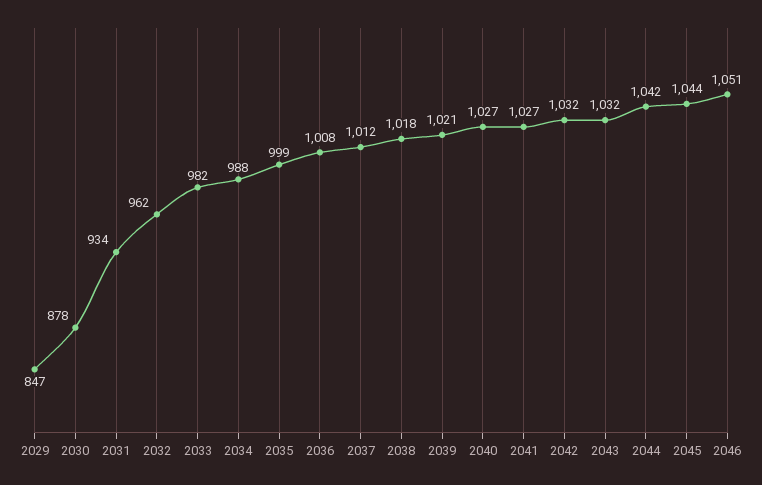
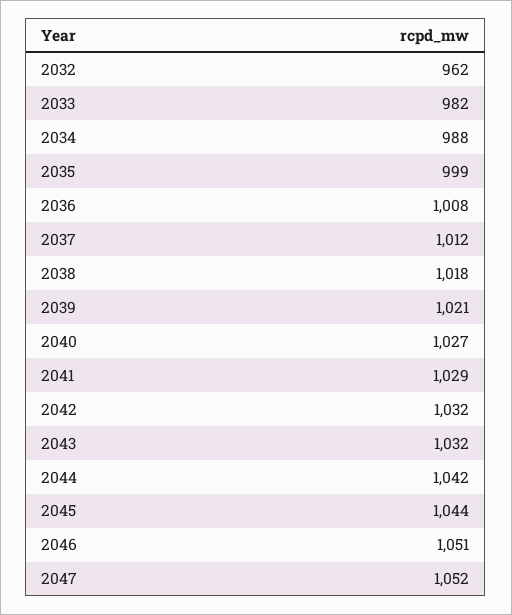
2029: 847 -> none
2030: 878 -> none
2031: 934 -> none
2041: 1027 -> 1029
2047: none -> 1052

